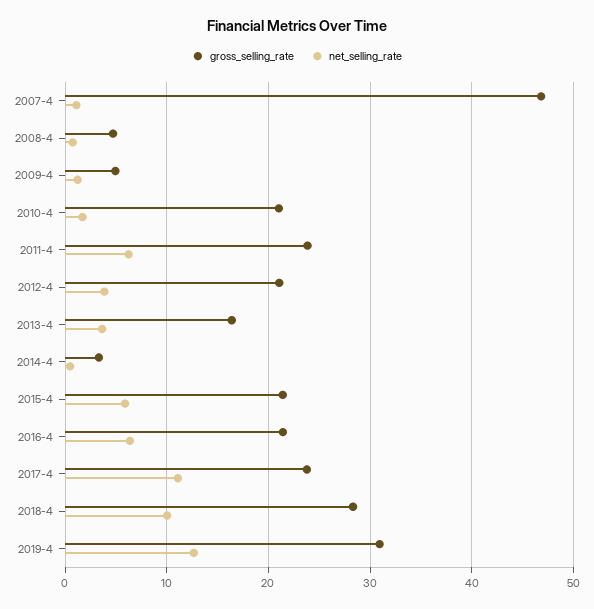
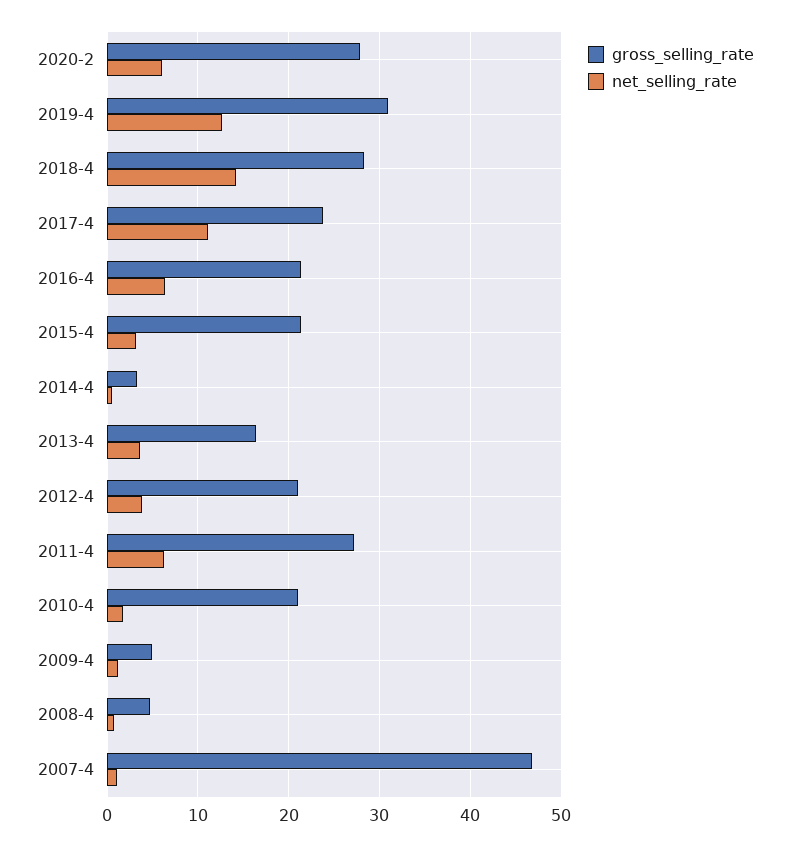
gross_selling_rate, 2011-4: 24 -> 27
net_selling_rate, 2015-4: 6 -> 3
net_selling_rate, 2018-4: 10 -> 14
gross_selling_rate, 2020-2: none -> 28
net_selling_rate, 2020-2: none -> 6

